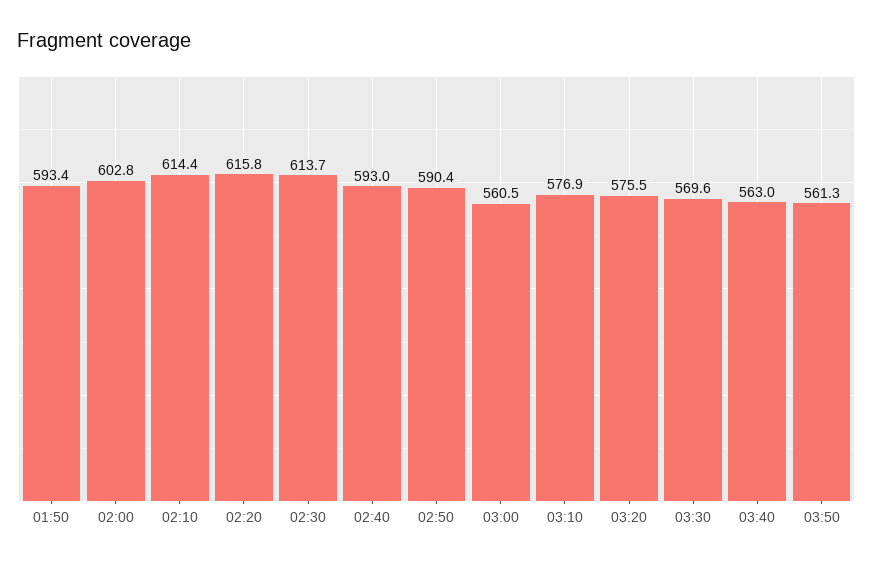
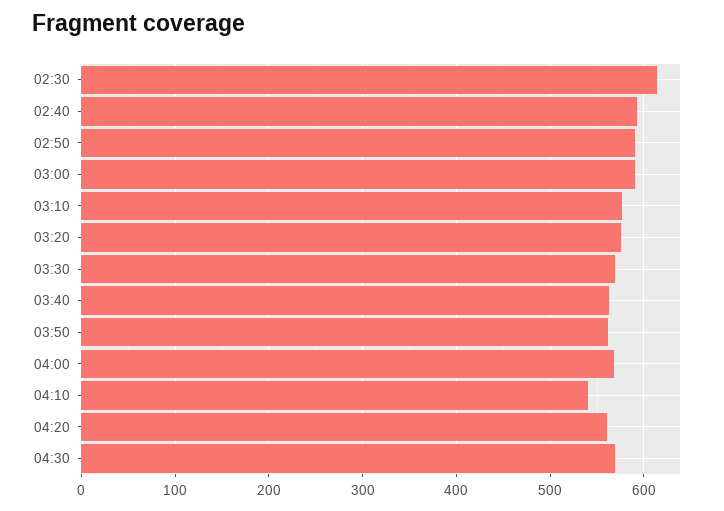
01:50: 593.4 -> none
02:00: 602.8 -> none
02:10: 614.4 -> none
02:20: 615.8 -> none
03:00: 560.5 -> 590
04:00: none -> 570
04:10: none -> 540
04:20: none -> 560
04:30: none -> 570

